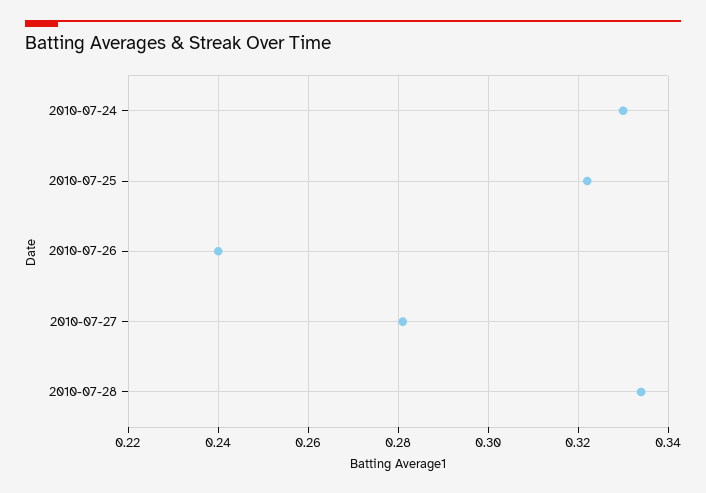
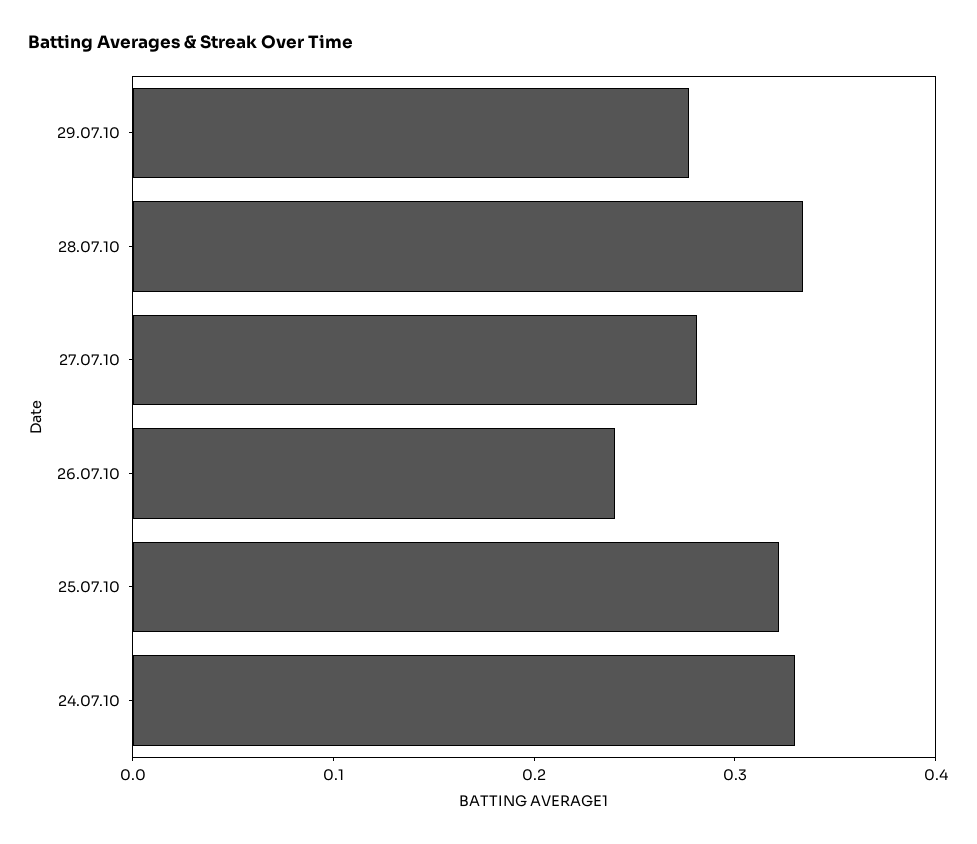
29.07.10: none -> 0.28

